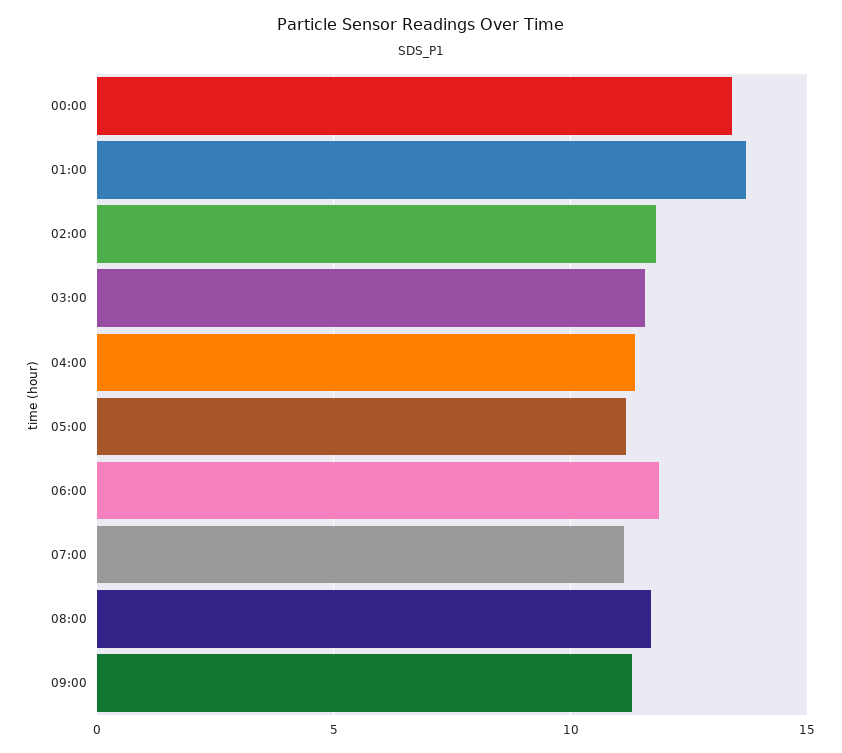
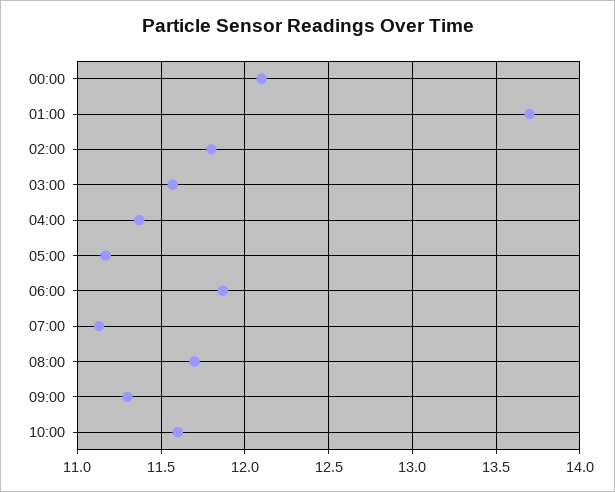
00:00: 13.5 -> 12.1
10:00: none -> 11.6

